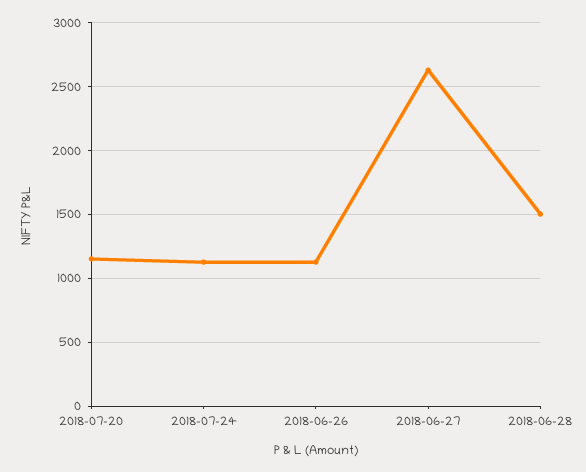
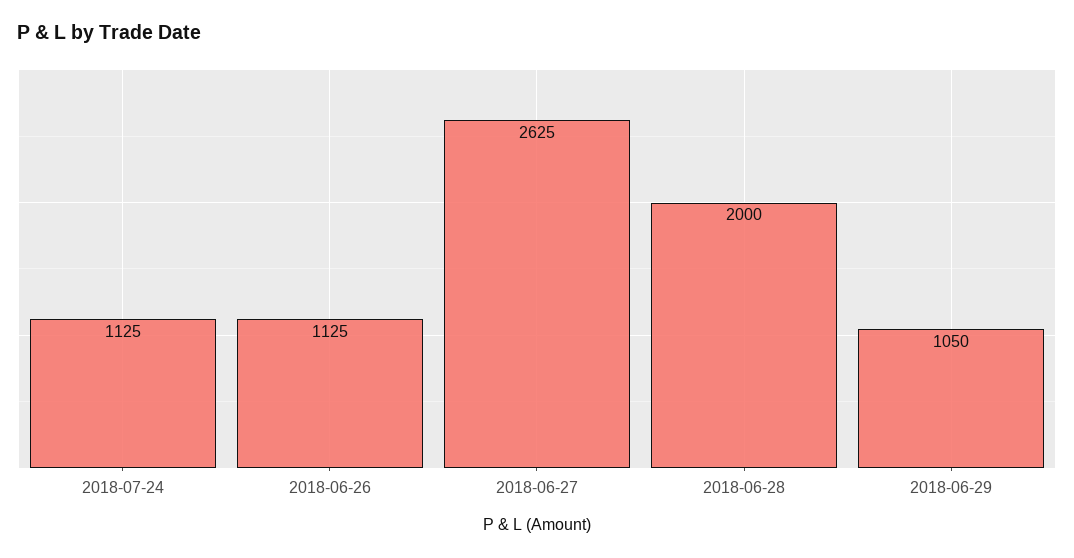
2018-07-20: 1150 -> none
2018-06-28: 1500 -> 2000
2018-06-29: none -> 1050

